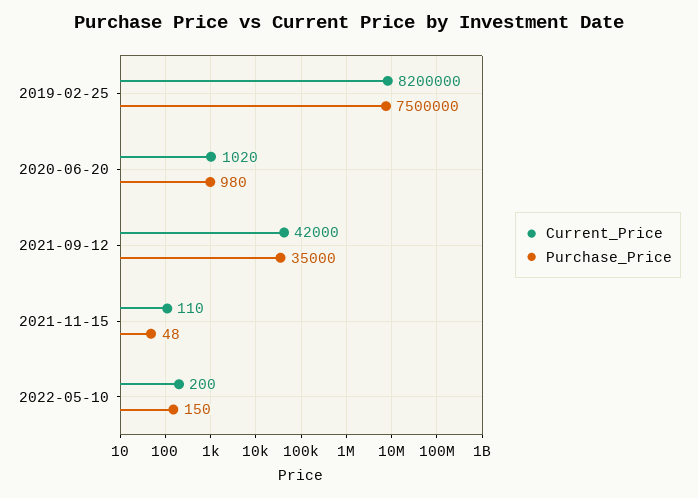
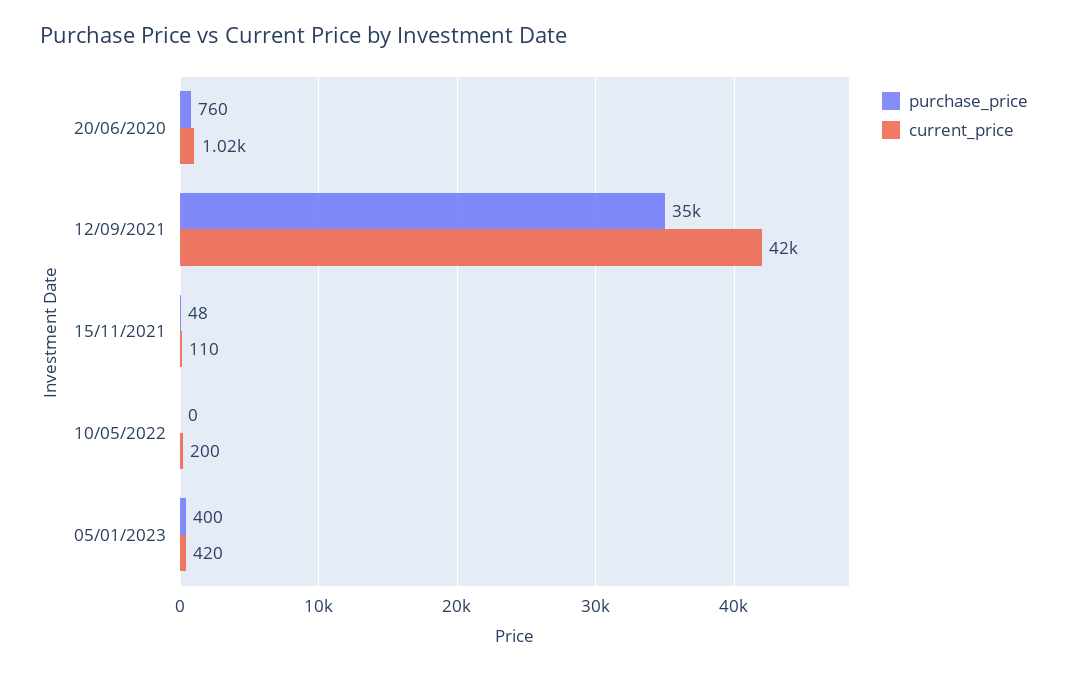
Current_Price, 2019-02-25: 8200000 -> none
Purchase_Price, 2019-02-25: 7500000 -> none
Purchase_Price, 2020-06-20: 980 -> 760
Purchase_Price, 2022-05-10: 150 -> 0
Purchase_Price, 05/01/2023: none -> 400
Current_Price, 05/01/2023: none -> 420

